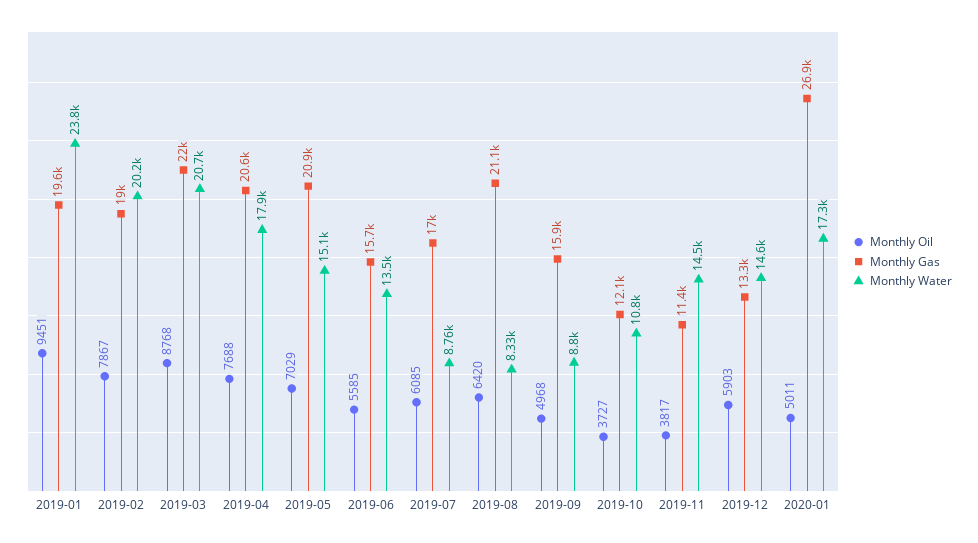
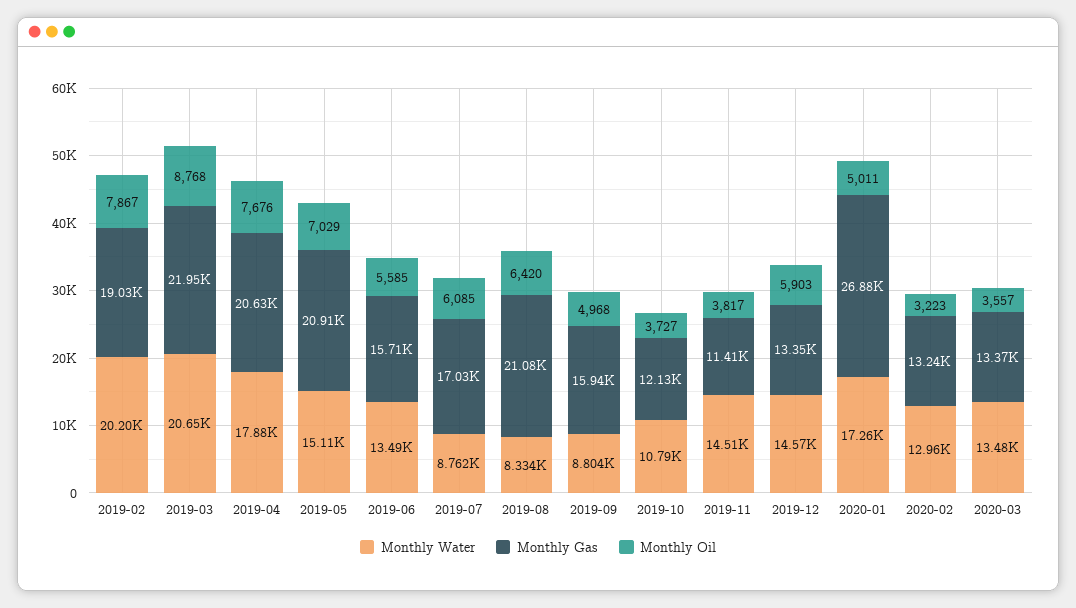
Monthly Oil, 2019-01: 9451 -> none
Monthly Gas, 2019-01: 19600 -> none
Monthly Water, 2019-01: 23800 -> none
Monthly Oil, 2019-04: 7688 -> 7676
Monthly Water, 2020-02: none -> 12960
Monthly Gas, 2020-02: none -> 13240
Monthly Oil, 2020-02: none -> 3223
Monthly Water, 2020-03: none -> 13480
Monthly Gas, 2020-03: none -> 13370
Monthly Oil, 2020-03: none -> 3557

